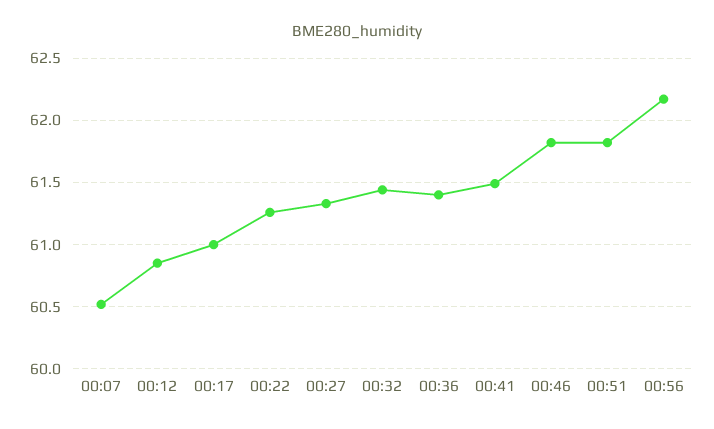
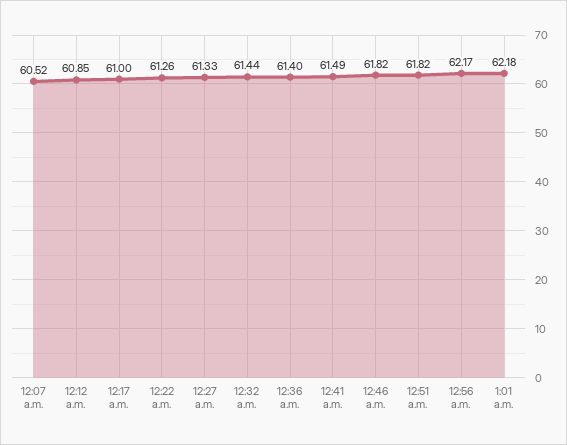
1:01 a.m.: none -> 62.18

